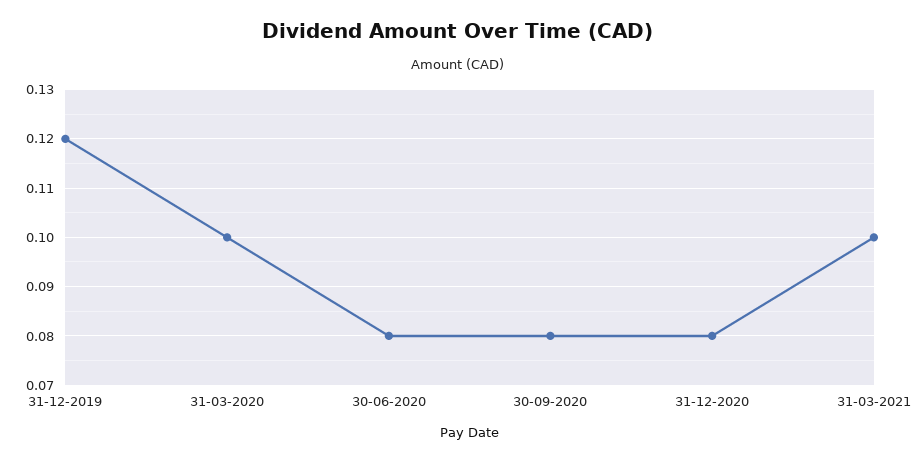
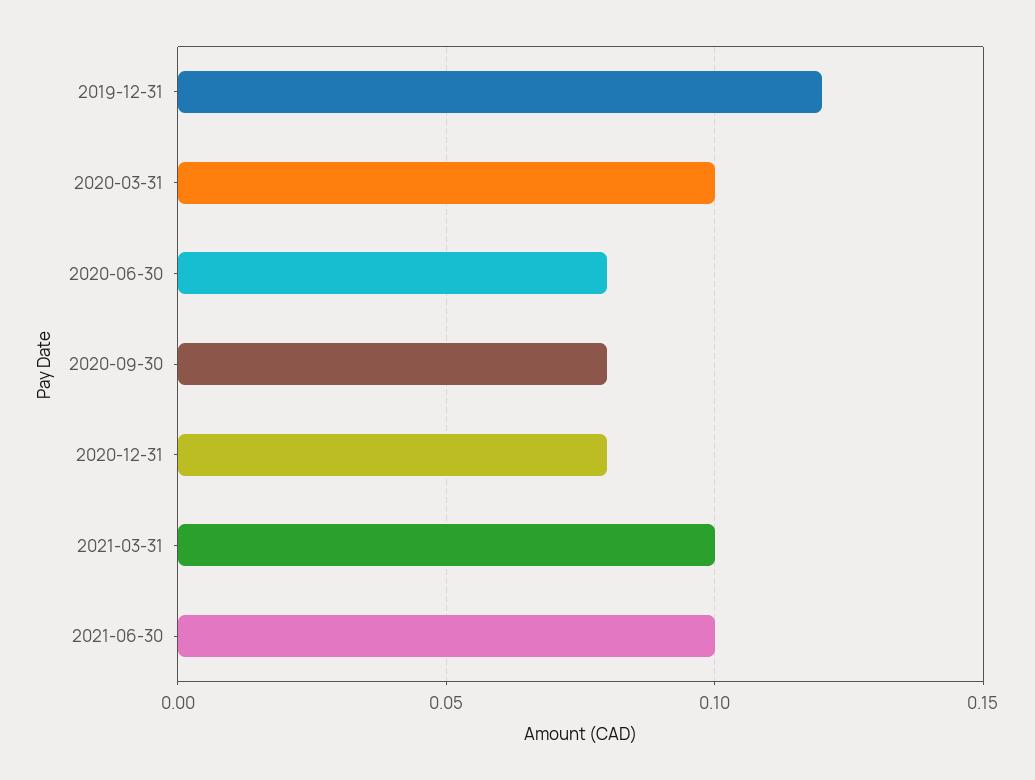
2021-06-30: none -> 0.1

